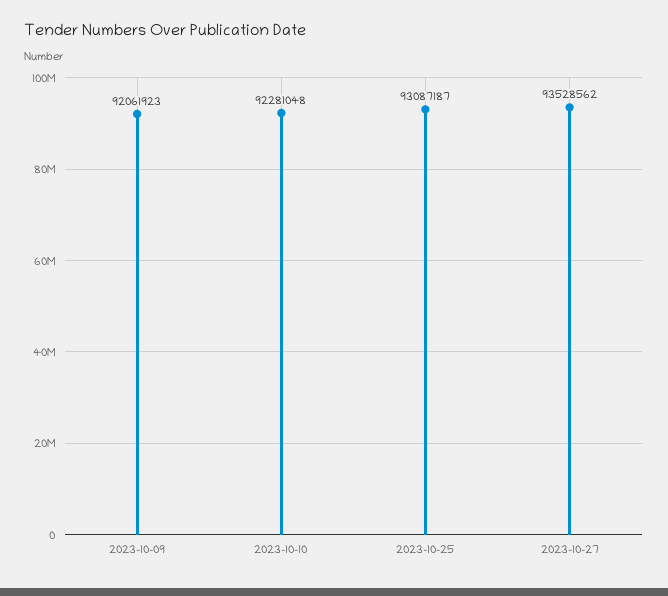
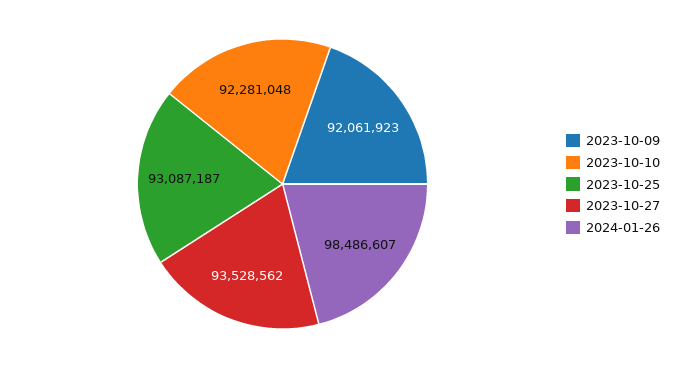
2024-01-26: none -> 98486607

